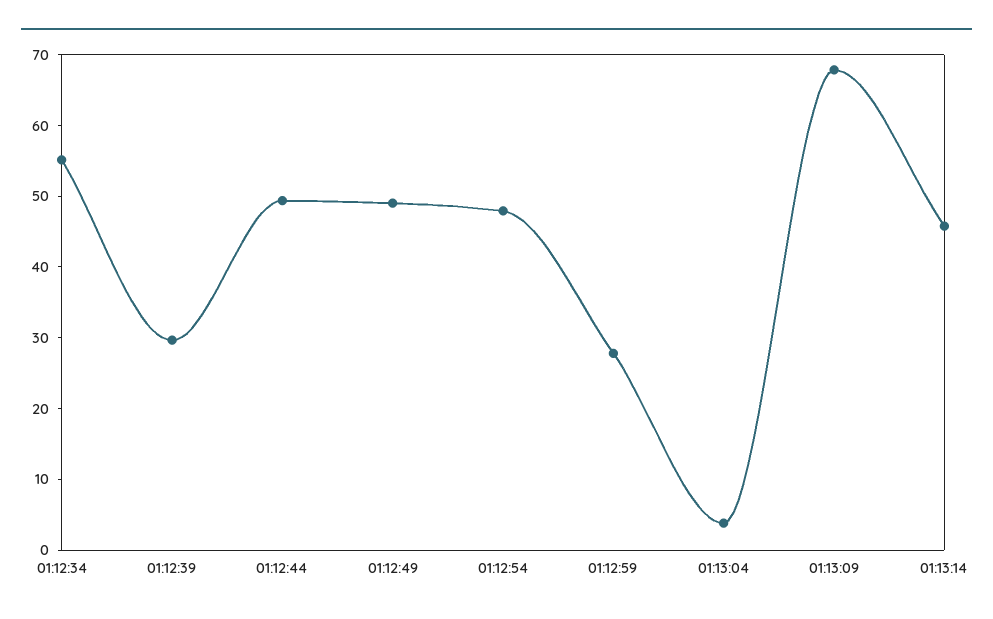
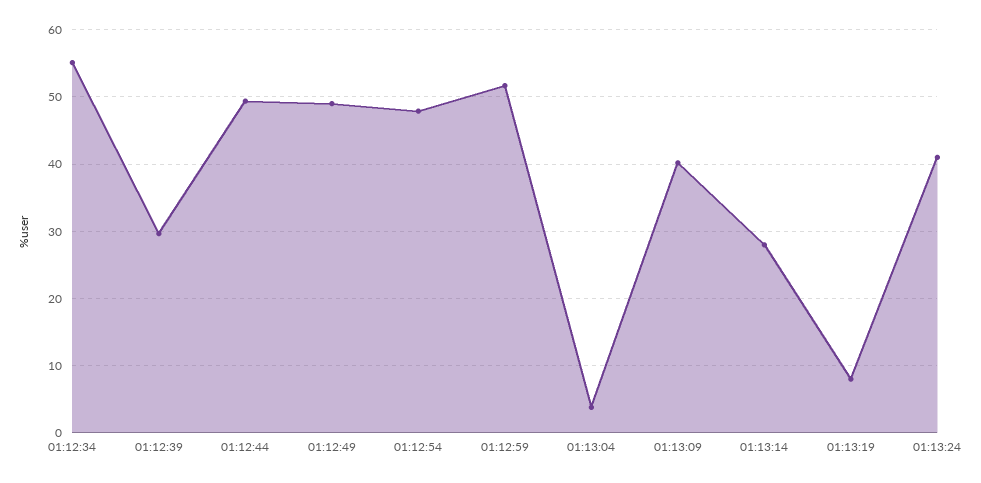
01:12:59: 28 -> 52
01:13:09: 68 -> 40
01:13:14: 46 -> 28
01:13:19: none -> 8
01:13:24: none -> 41

